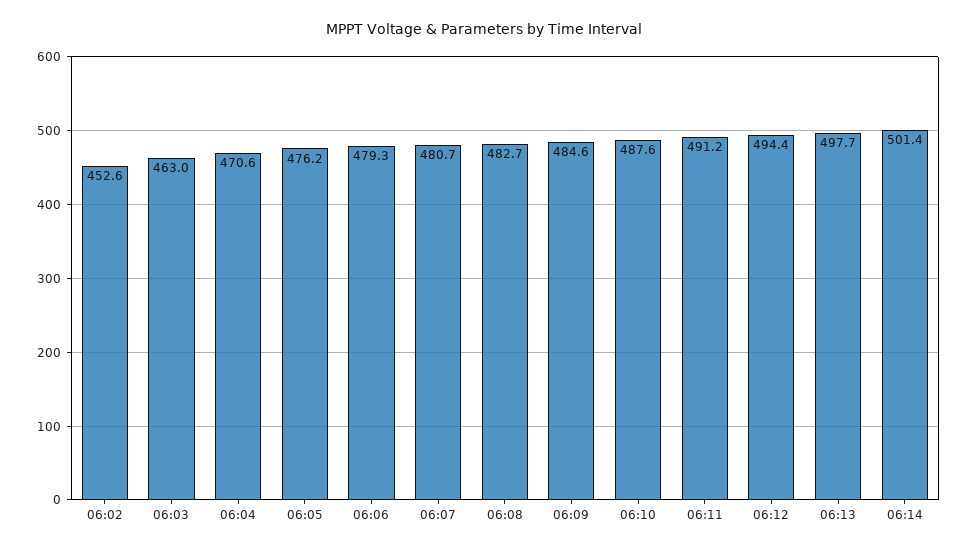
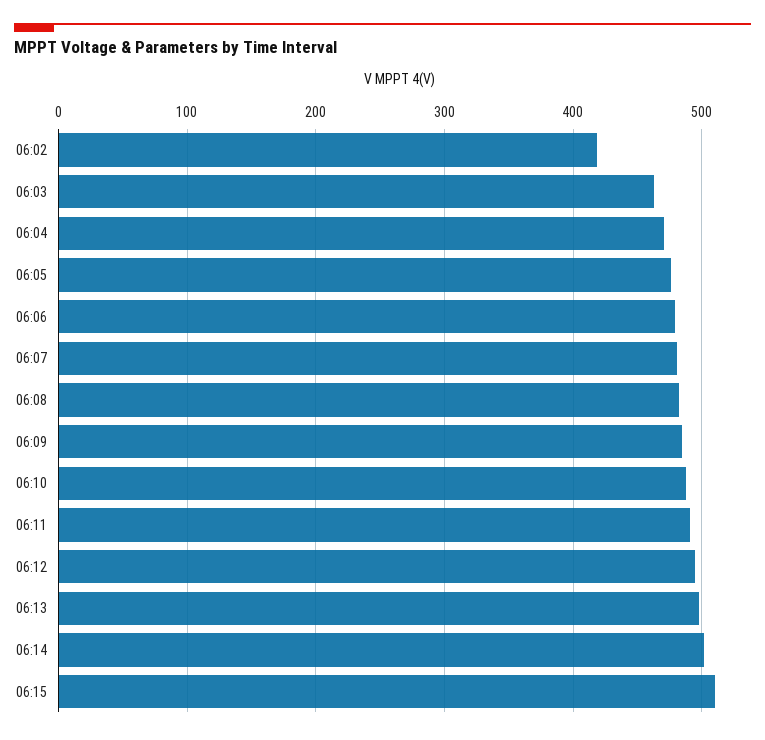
06:02: 452.6 -> 420
06:15: none -> 510

